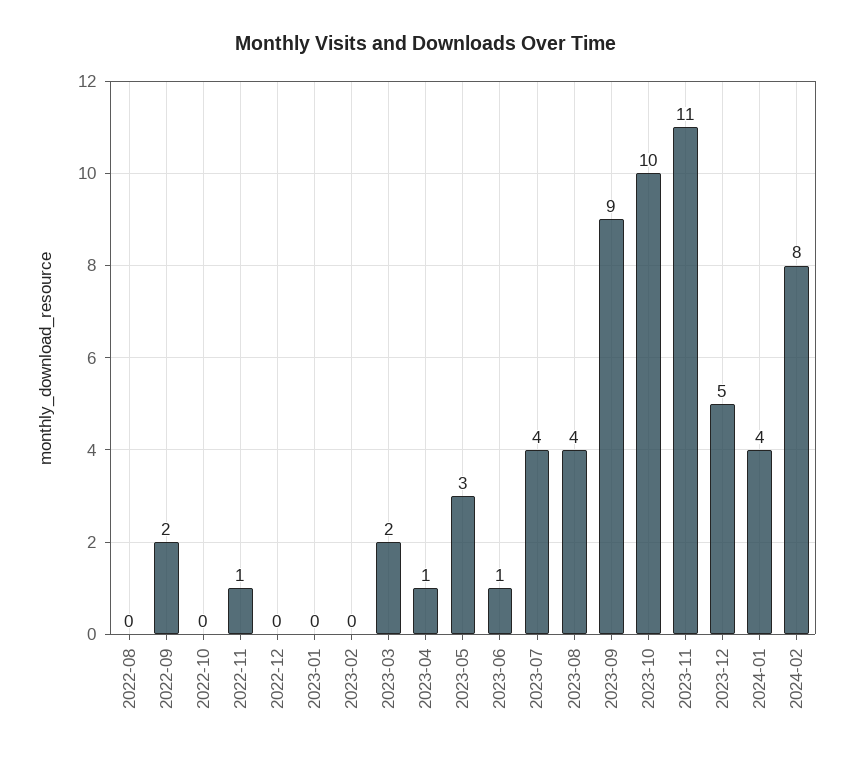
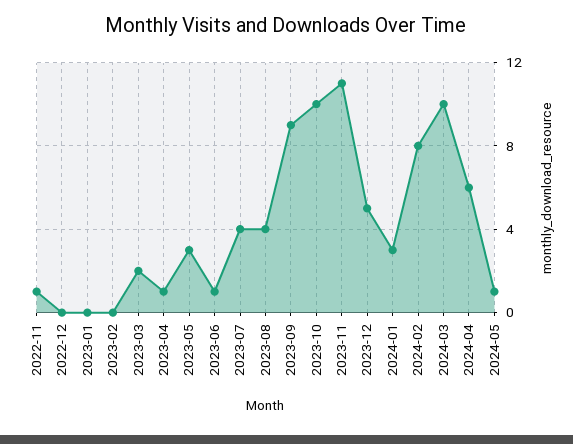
2022-08: 0 -> none
2022-09: 2 -> none
2022-10: 0 -> none
2024-01: 4 -> 3
2024-03: none -> 10
2024-04: none -> 6
2024-05: none -> 1

